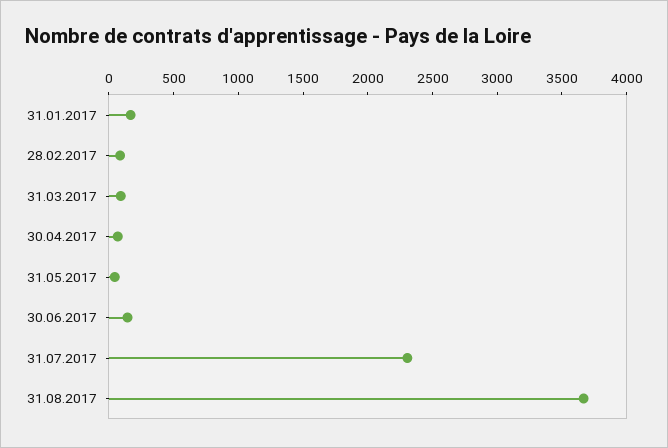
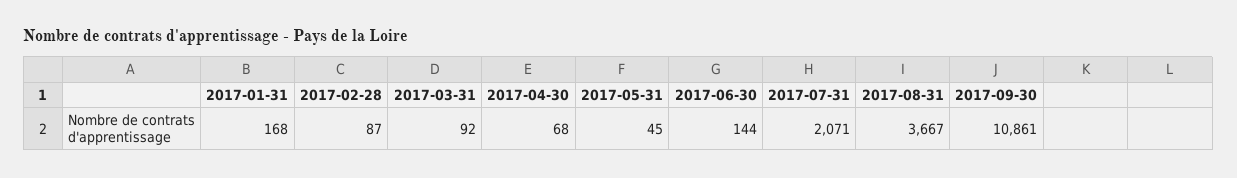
31.07.2017: 2300 -> 2071
2017-09-30: none -> 10861

